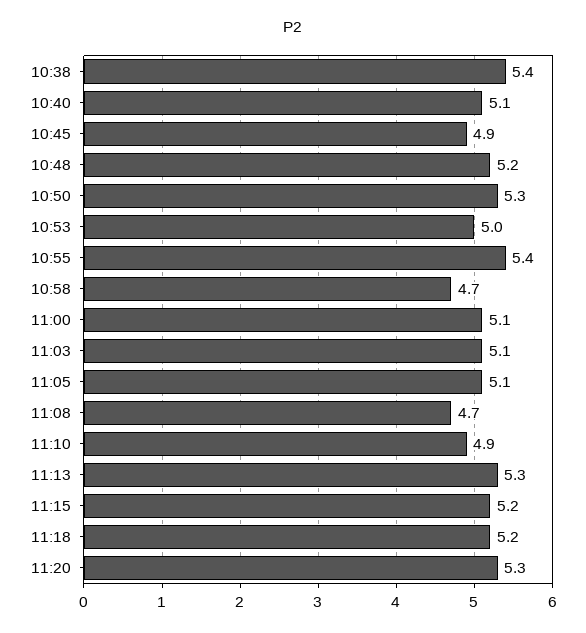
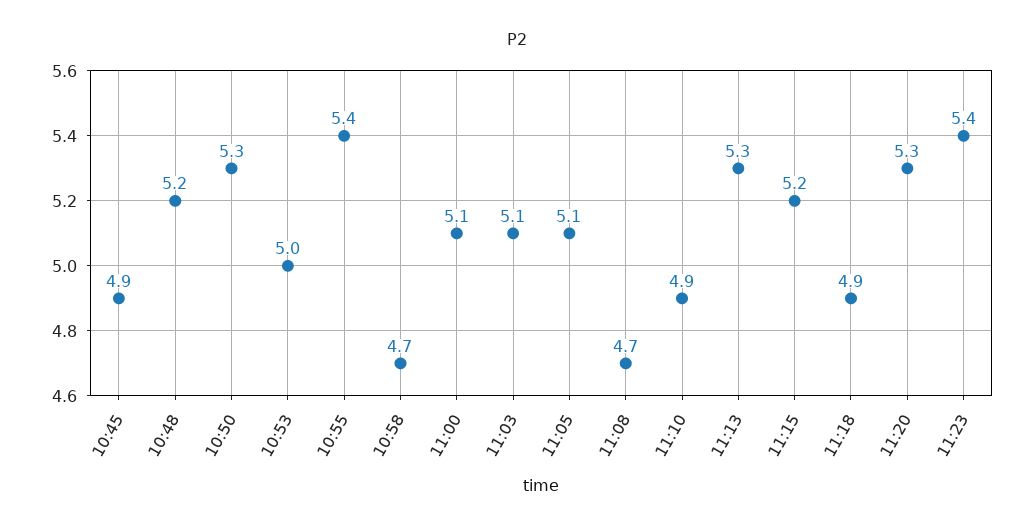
10:38: 5.4 -> none
10:40: 5.1 -> none
11:18: 5.2 -> 4.9
11:23: none -> 5.4

